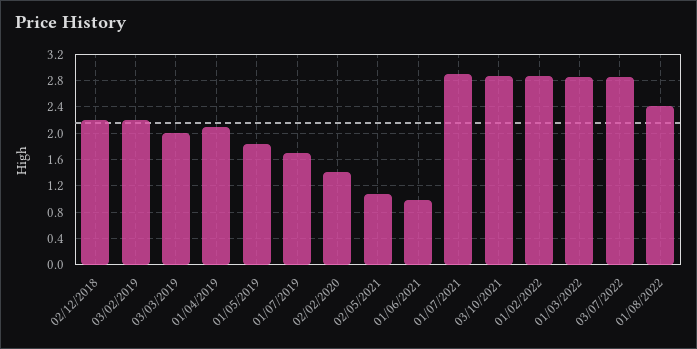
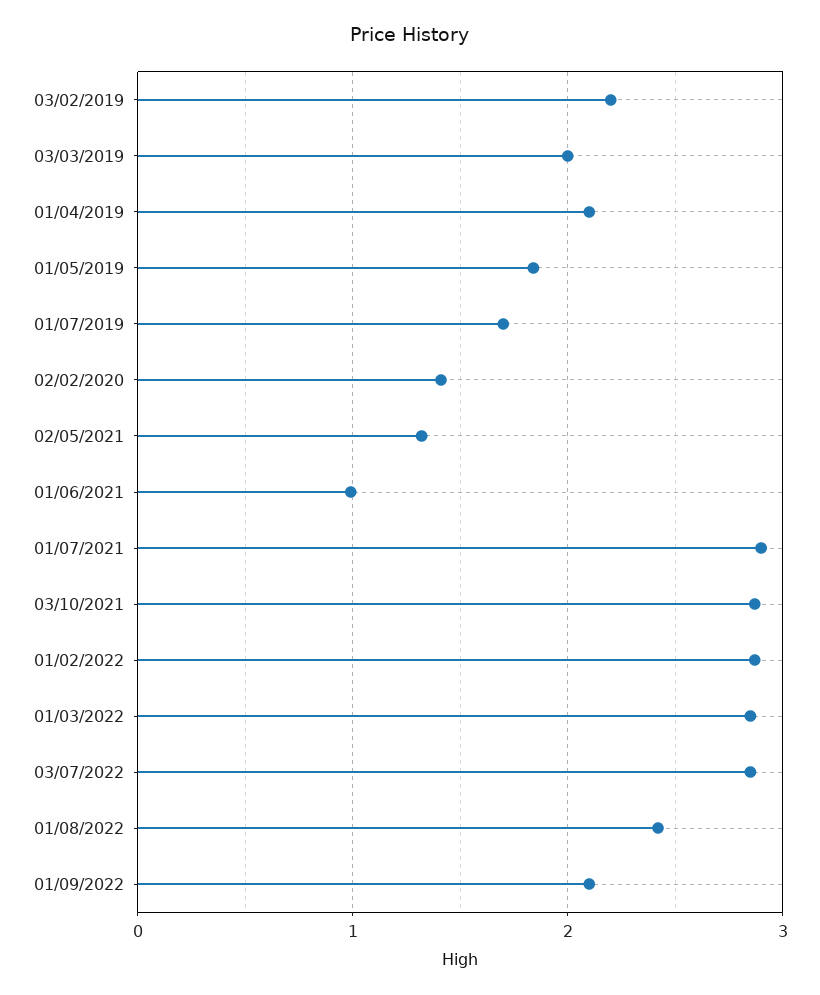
02/12/2018: 2.2 -> none
02/05/2021: 1.1 -> 1.3
01/09/2022: none -> 2.1

